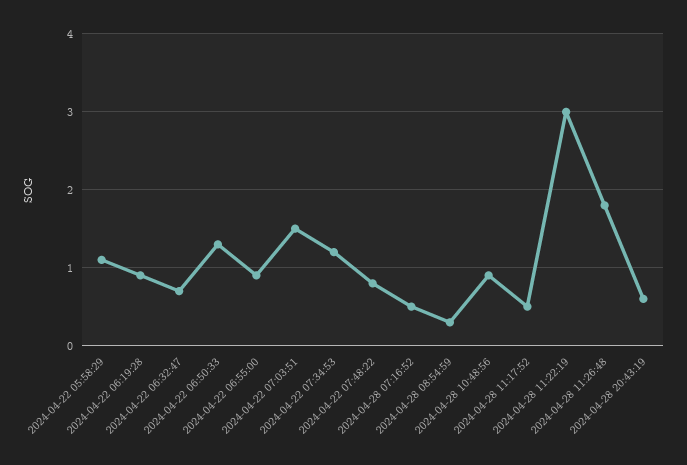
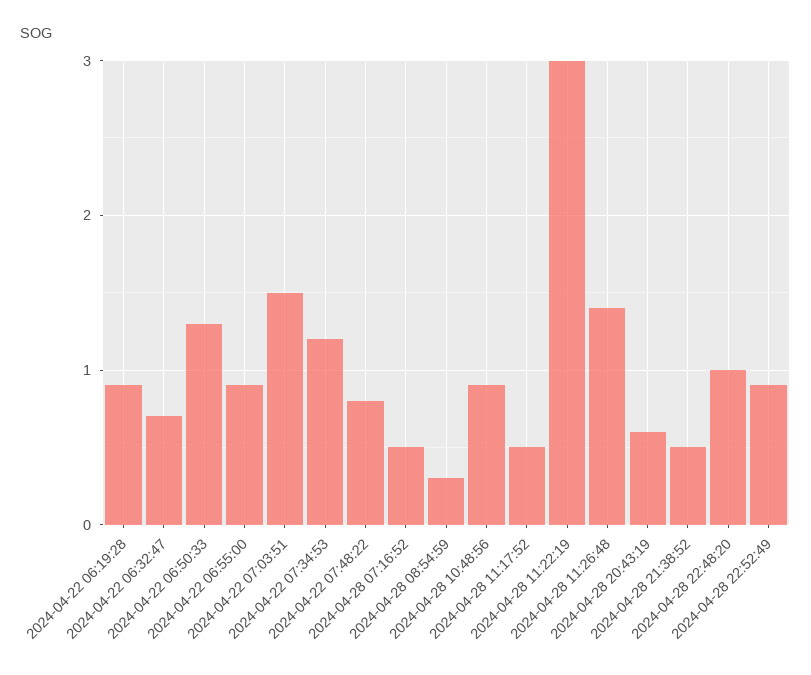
2024-04-22 05:58:29: 1.1 -> none
2024-04-28 11:26:48: 1.8 -> 1.4
2024-04-28 21:38:52: none -> 0.5
2024-04-28 22:48:20: none -> 1
2024-04-28 22:52:49: none -> 0.9

